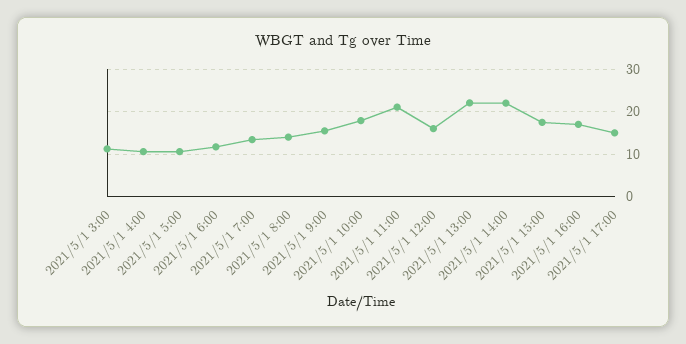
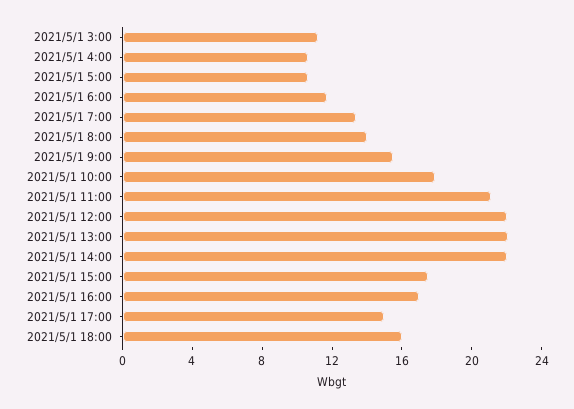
2021/5/1 12:00: 16 -> 22
2021/5/1 18:00: none -> 16

